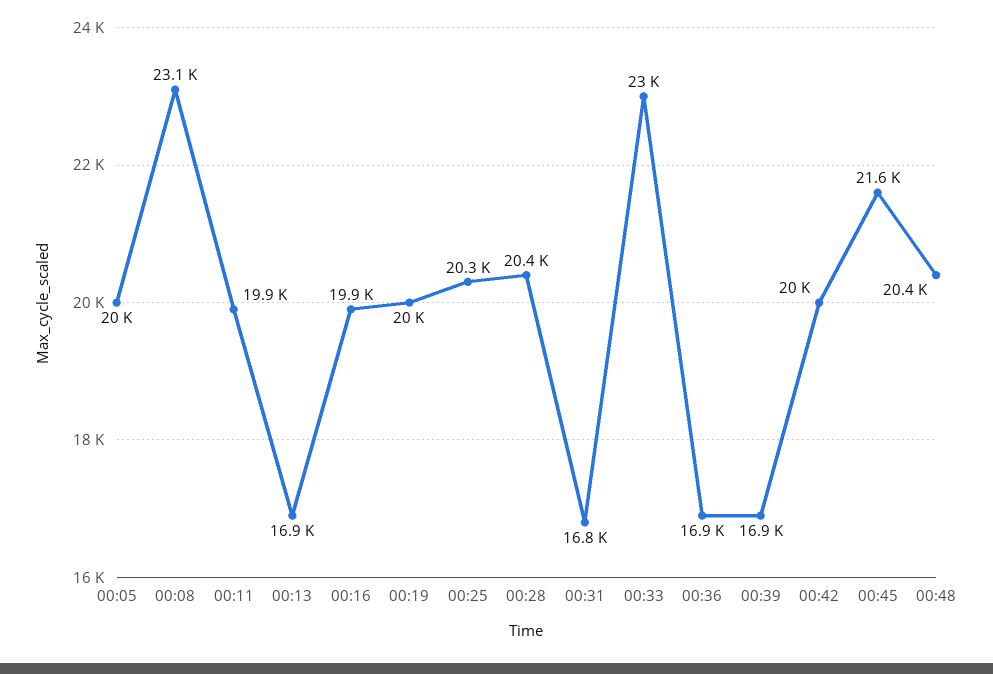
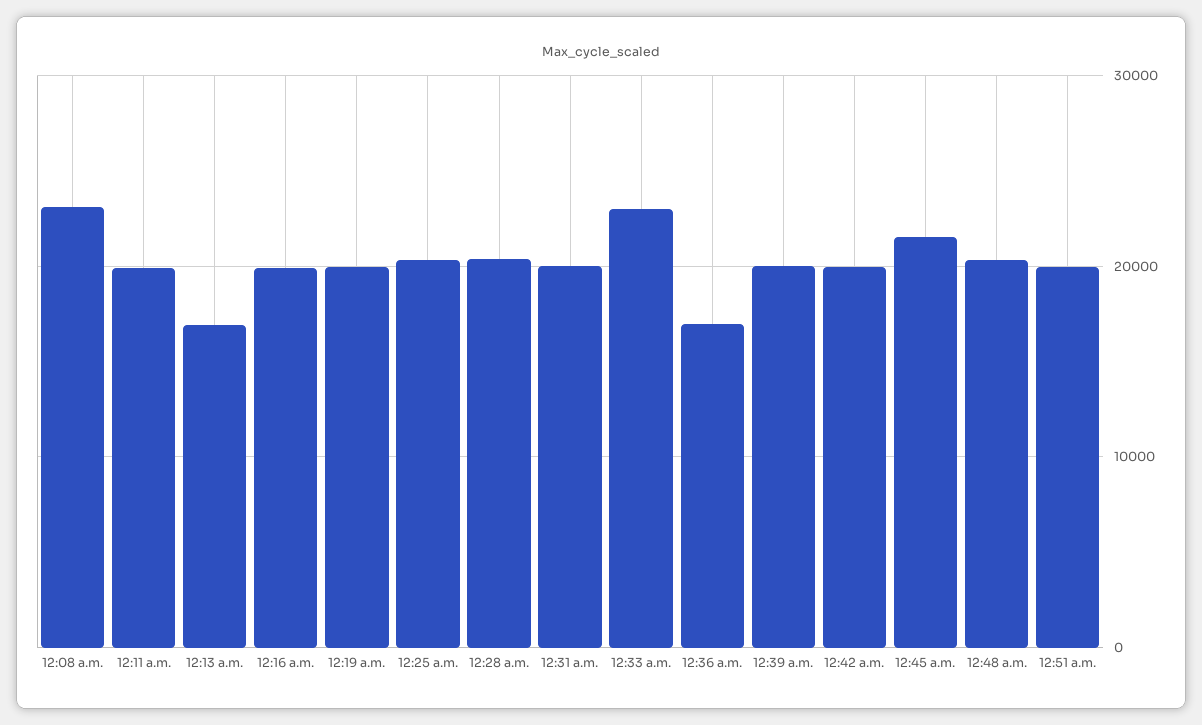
00:05: 20000 -> none
00:31: 16800 -> 20000
00:39: 16900 -> 20000
12:51 a.m.: none -> 20000

